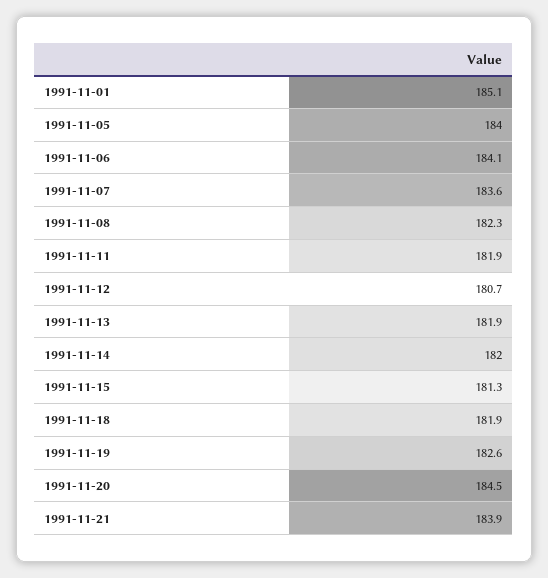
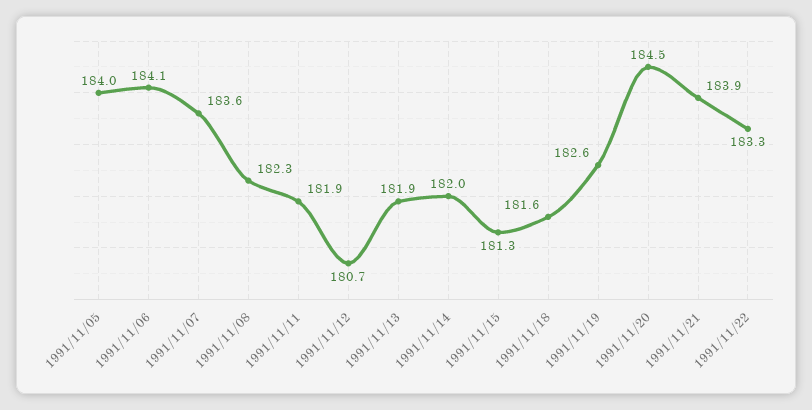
1991-11-01: 185.1 -> none
1991-11-18: 181.9 -> 181.6
1991/11/22: none -> 183.3

